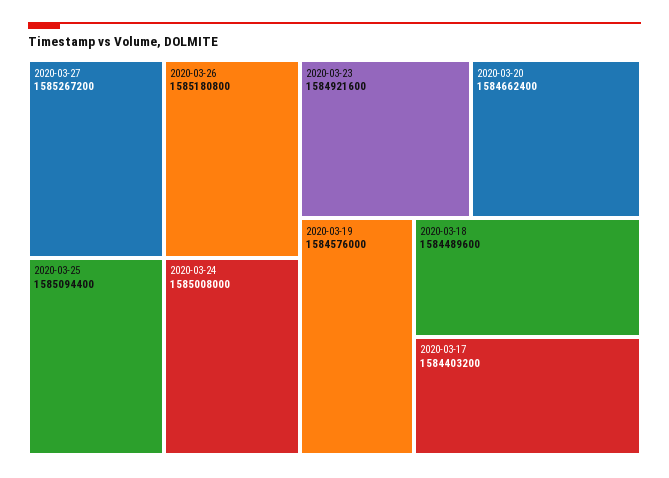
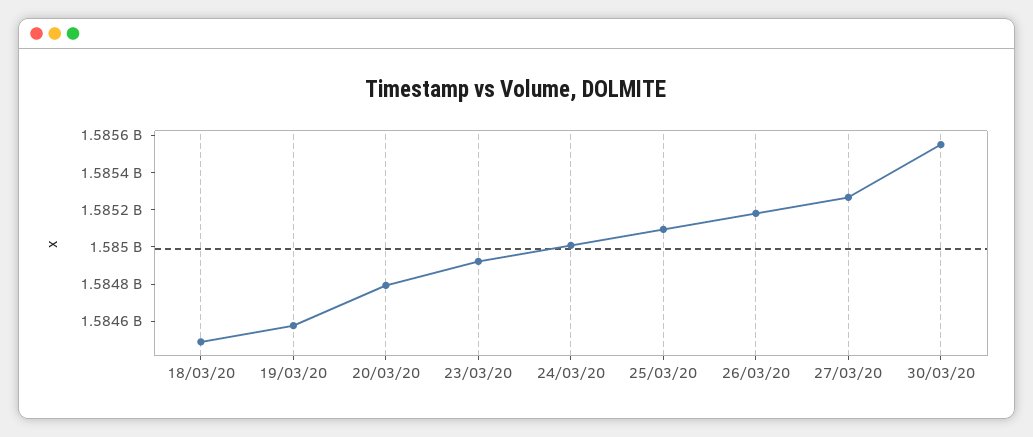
2020-03-20: 1584662400 -> 1584800000
2020-03-17: 1584403200 -> none
30/03/20: none -> 1585550000

